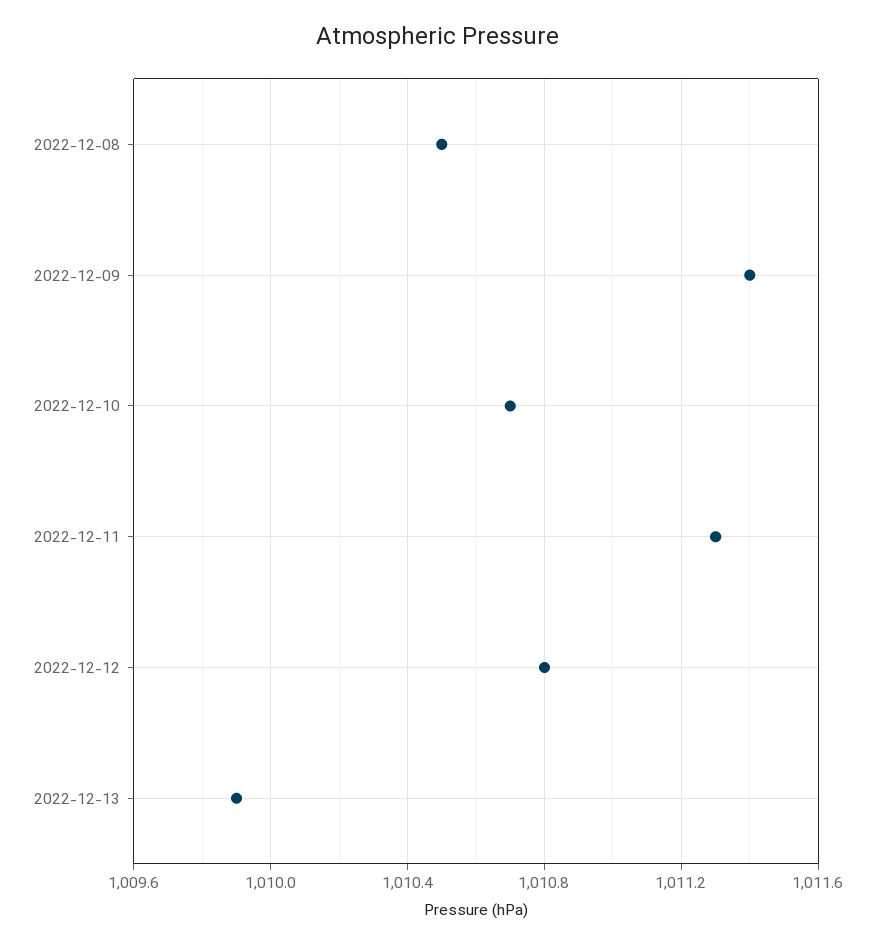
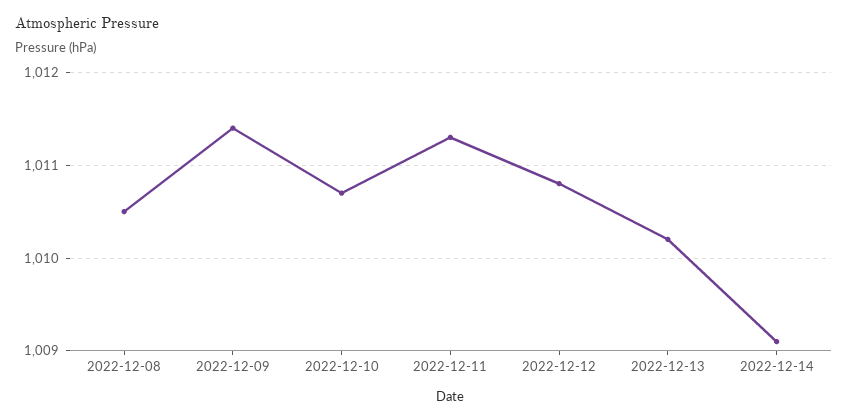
2022-12-13: 1009.9 -> 1010.2
2022-12-14: none -> 1009.1

